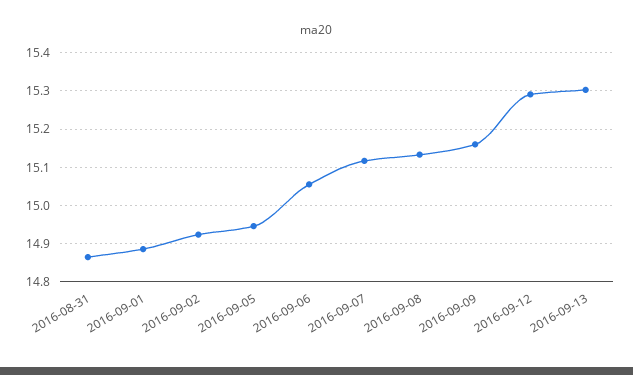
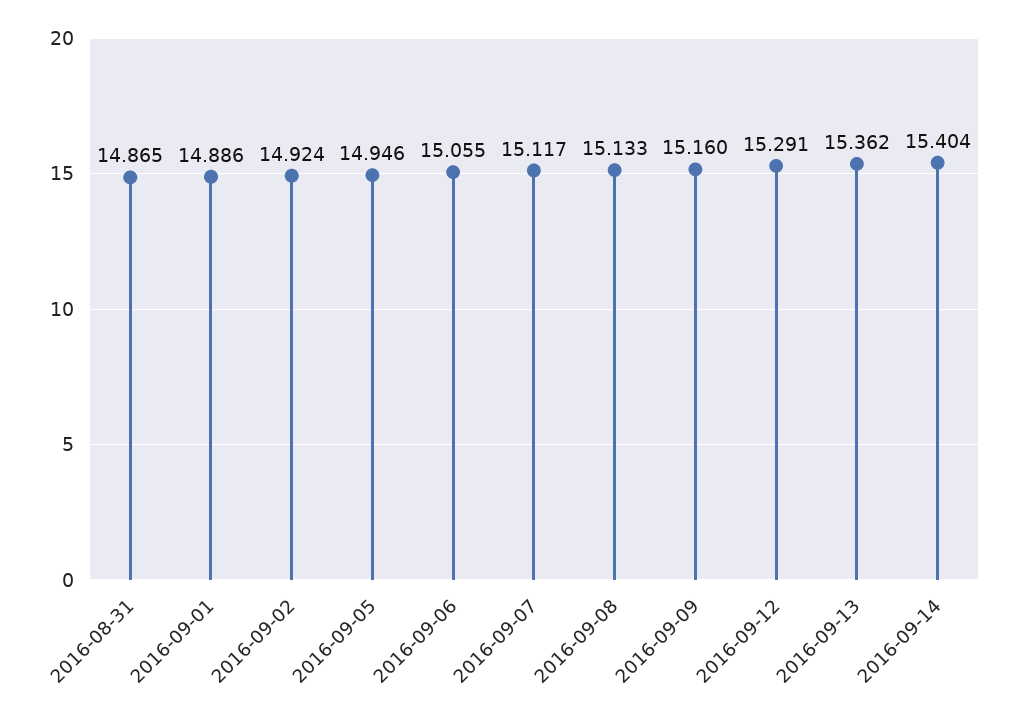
2016-09-13: 15.3 -> 15.362
2016-09-14: none -> 15.404

